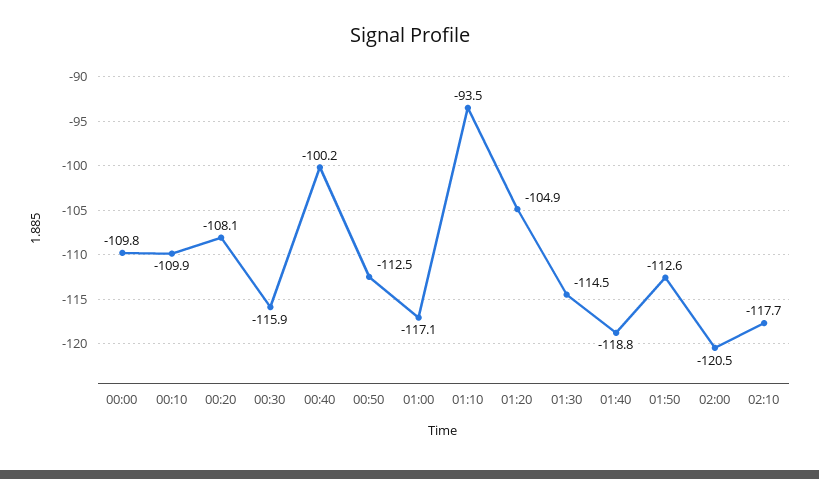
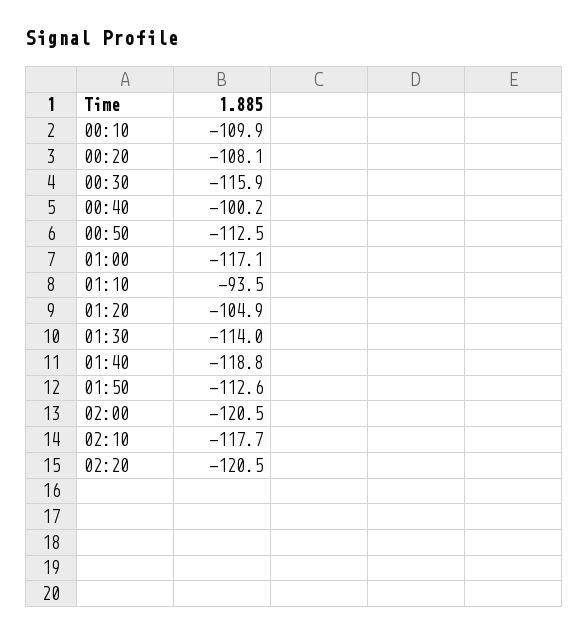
00:00: -109.8 -> none
01:30: -114.5 -> -114
02:20: none -> -120.5

